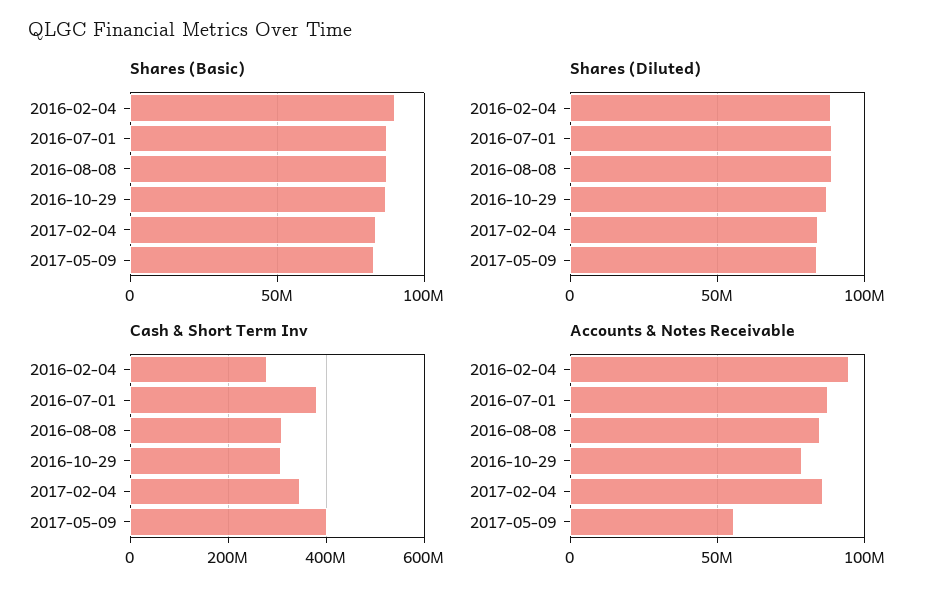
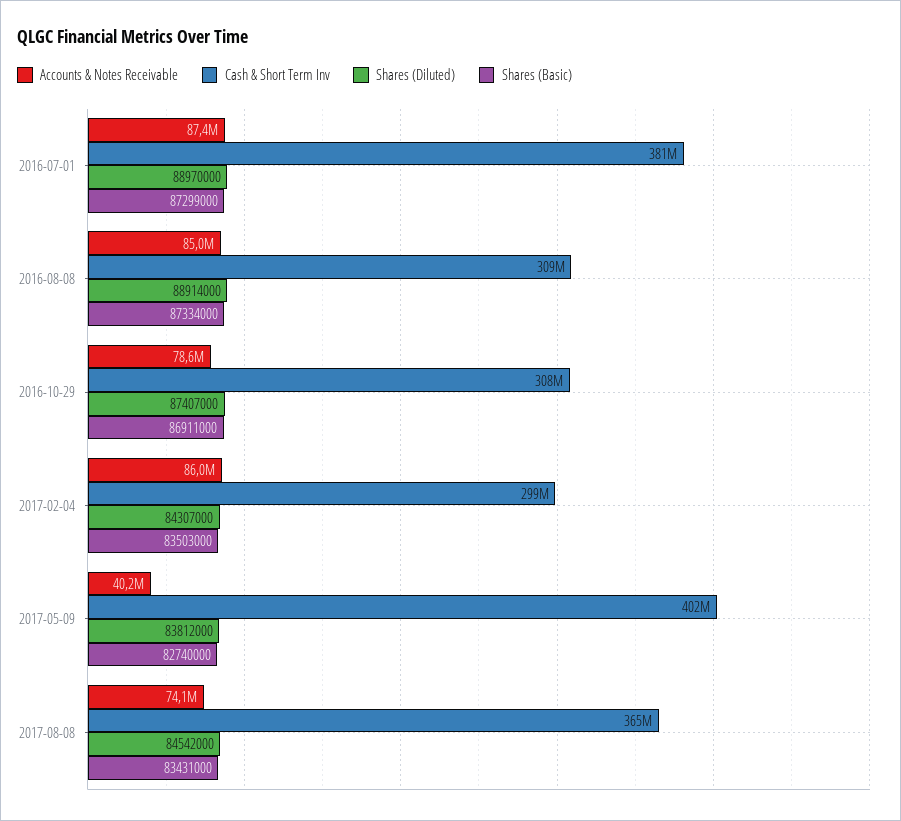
Shares (Basic), 2016-02-04: 90000000 -> none
Shares (Diluted), 2016-02-04: 90000000 -> none
Cash & Short Term Inv, 2016-02-04: 280000000 -> none
Cash & Short Term Inv, 2017-02-04: 340000000 -> 299000000
Accounts & Notes Receivable, 2016-02-04: 95000000 -> none
Accounts & Notes Receivable, 2017-05-09: 55000000 -> 40200000
Accounts & Notes Receivable, 2017-08-08: none -> 74100000
Cash & Short Term Inv, 2017-08-08: none -> 365000000
Shares (Diluted), 2017-08-08: none -> 84542000
Shares (Basic), 2017-08-08: none -> 83431000

